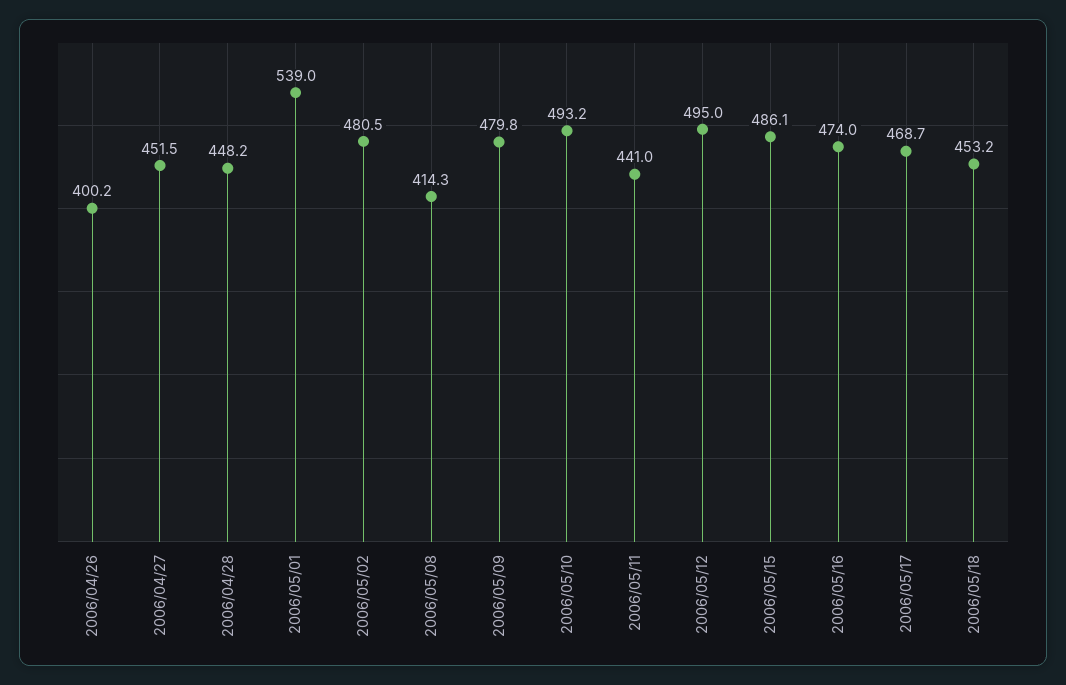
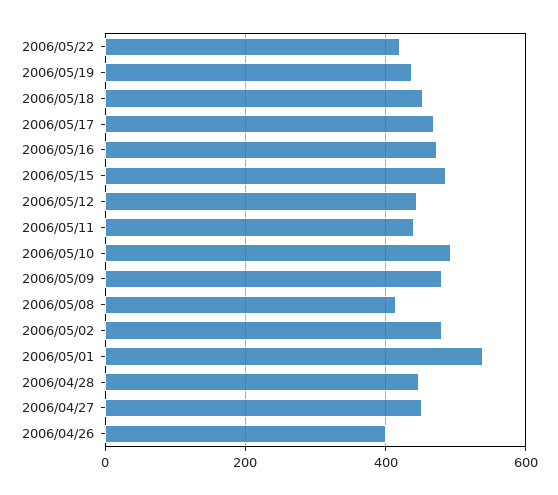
2006/05/12: 495 -> 440
2006/05/22: none -> 420
2006/05/19: none -> 440

